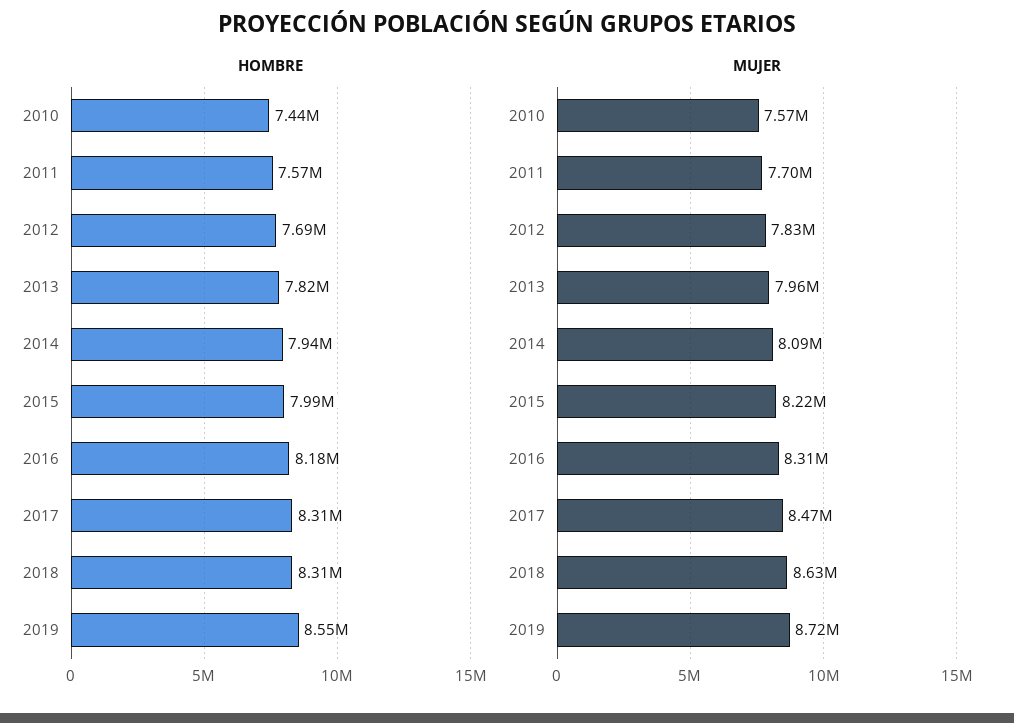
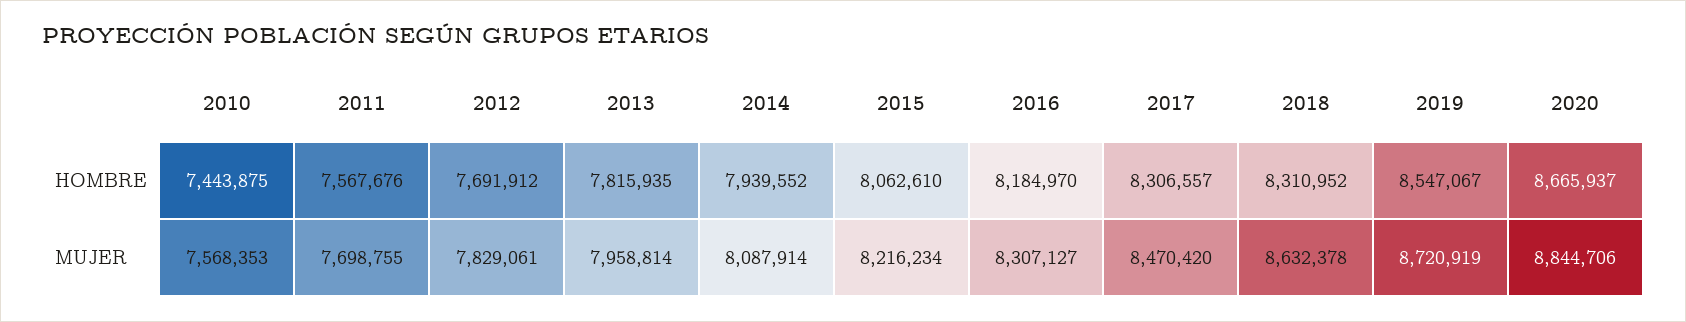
HOMBRE, 2015: 7990000 -> 8062610
HOMBRE, 2020: none -> 8665937
MUJER, 2020: none -> 8844706

